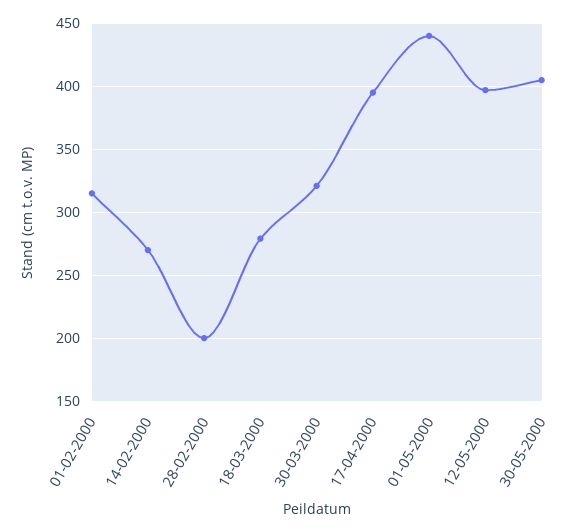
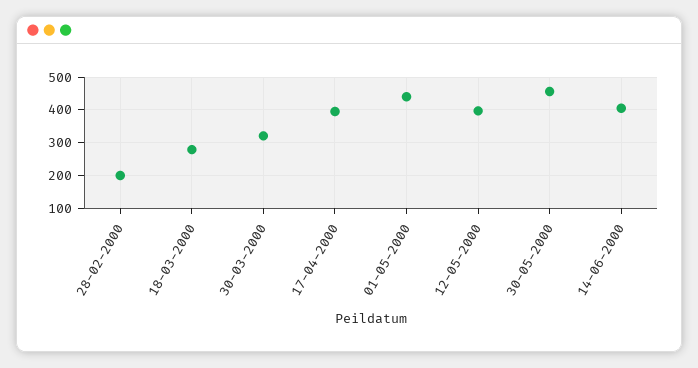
01-02-2000: 315 -> none
14-02-2000: 270 -> none
30-05-2000: 405 -> 460
14-06-2000: none -> 400

